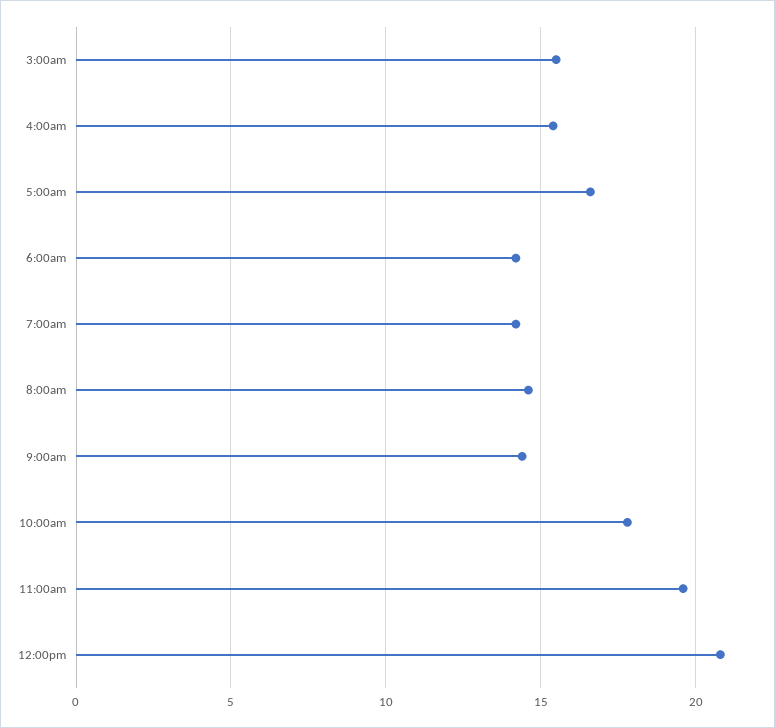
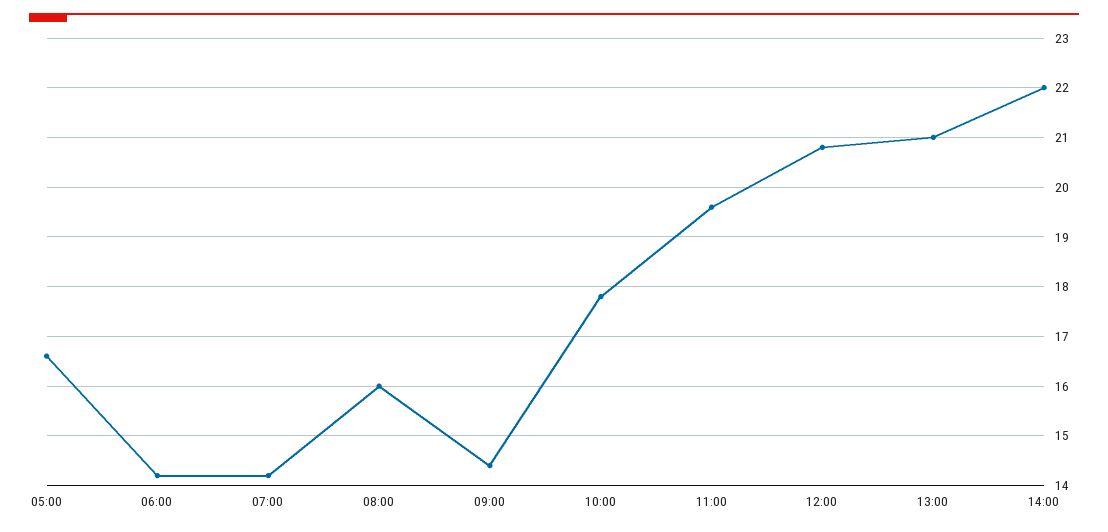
3:00am: 15.5 -> none
4:00am: 15.5 -> none
8:00am: 14.5 -> 16
13:00: none -> 21
14:00: none -> 22

